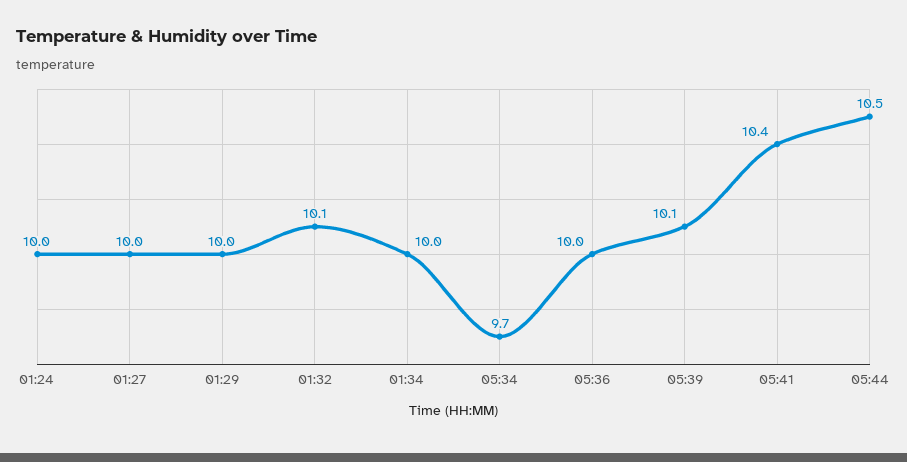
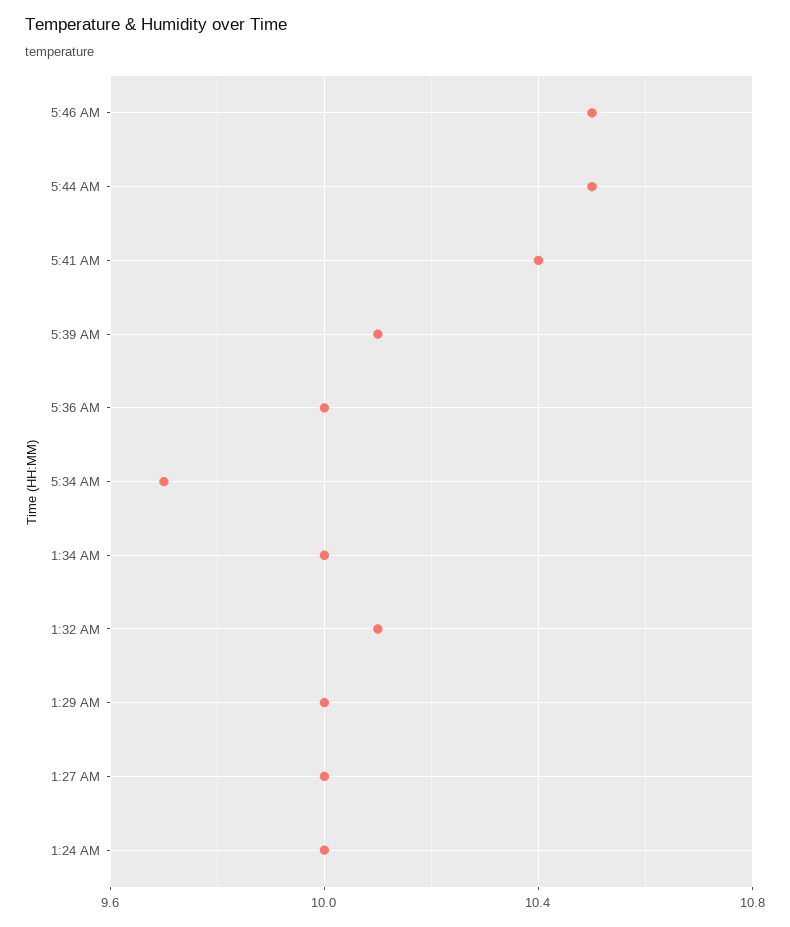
5:46 AM: none -> 10.5

